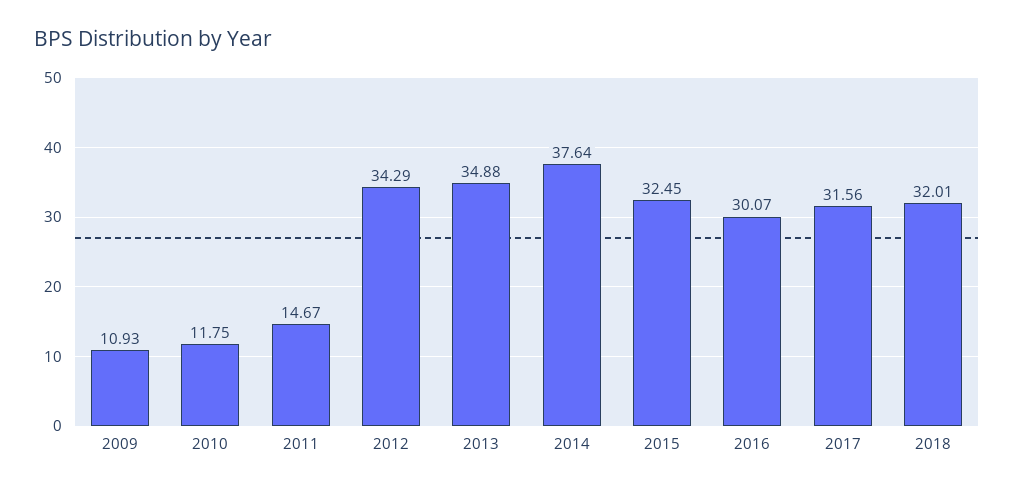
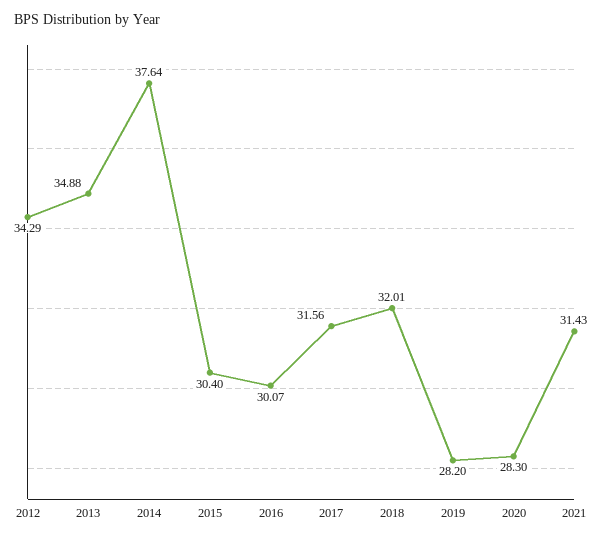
2009: 10.93 -> none
2010: 11.75 -> none
2011: 14.67 -> none
2015: 32.45 -> 30.4
2019: none -> 28.2
2020: none -> 28.3
2021: none -> 31.43

